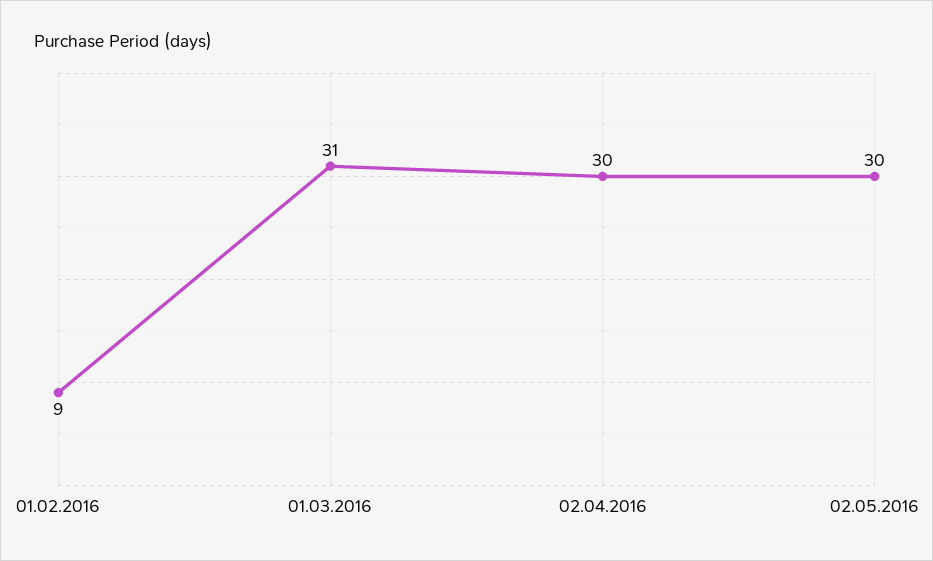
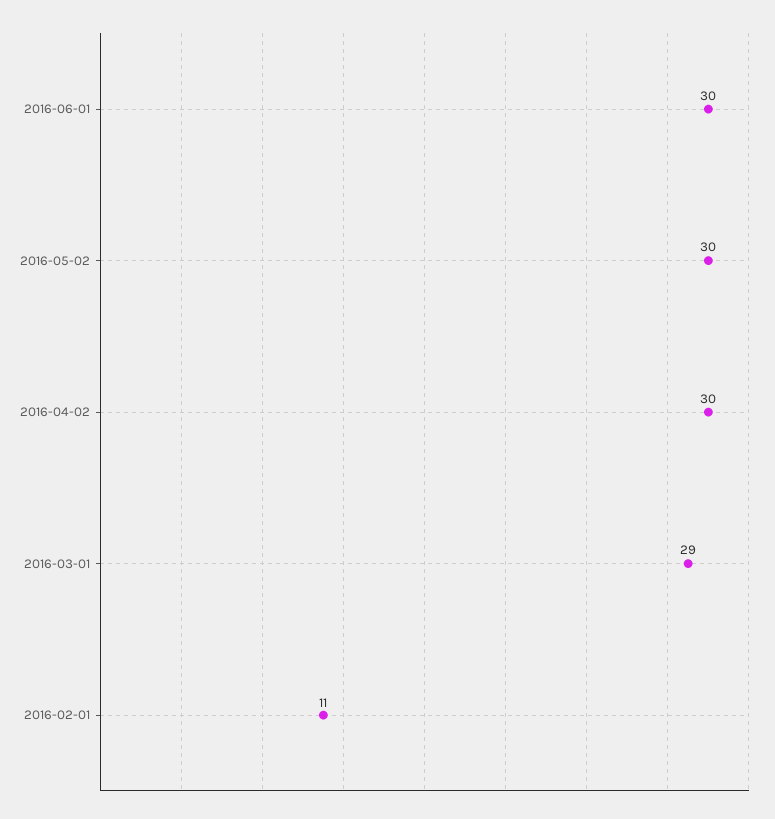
01.02.2016: 9 -> 11
01.03.2016: 31 -> 29
2016-06-01: none -> 30

